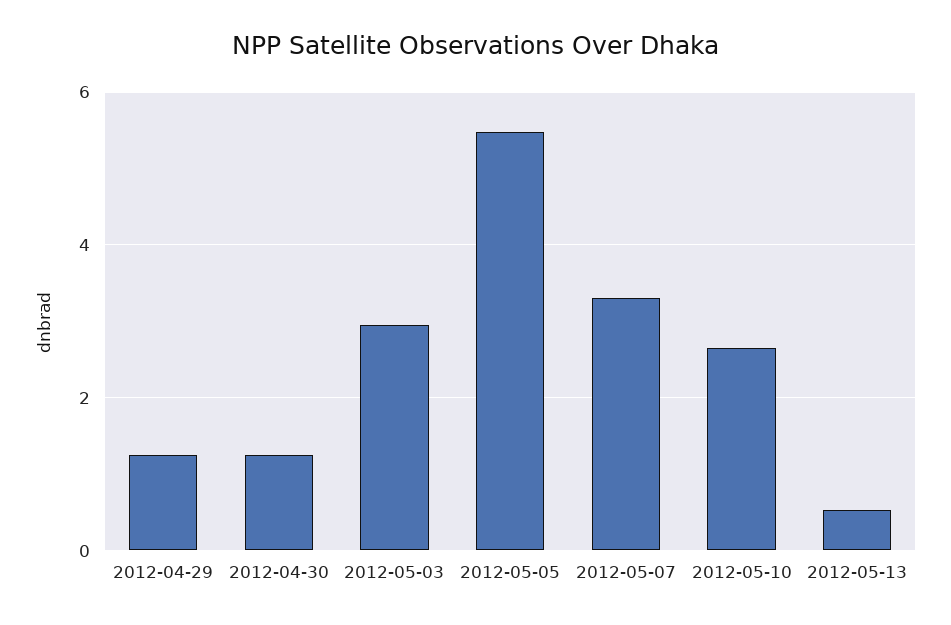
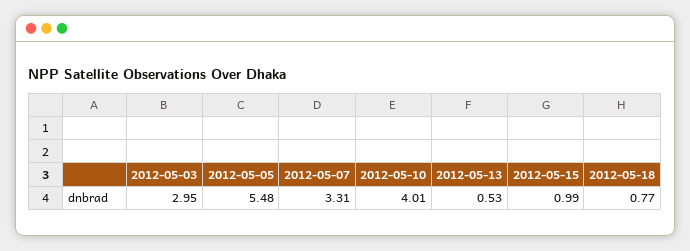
2012-04-29: 1.2 -> none
2012-04-30: 1.2 -> none
2012-05-10: 2.6 -> 4.01
2012-05-15: none -> 0.99
2012-05-18: none -> 0.77

